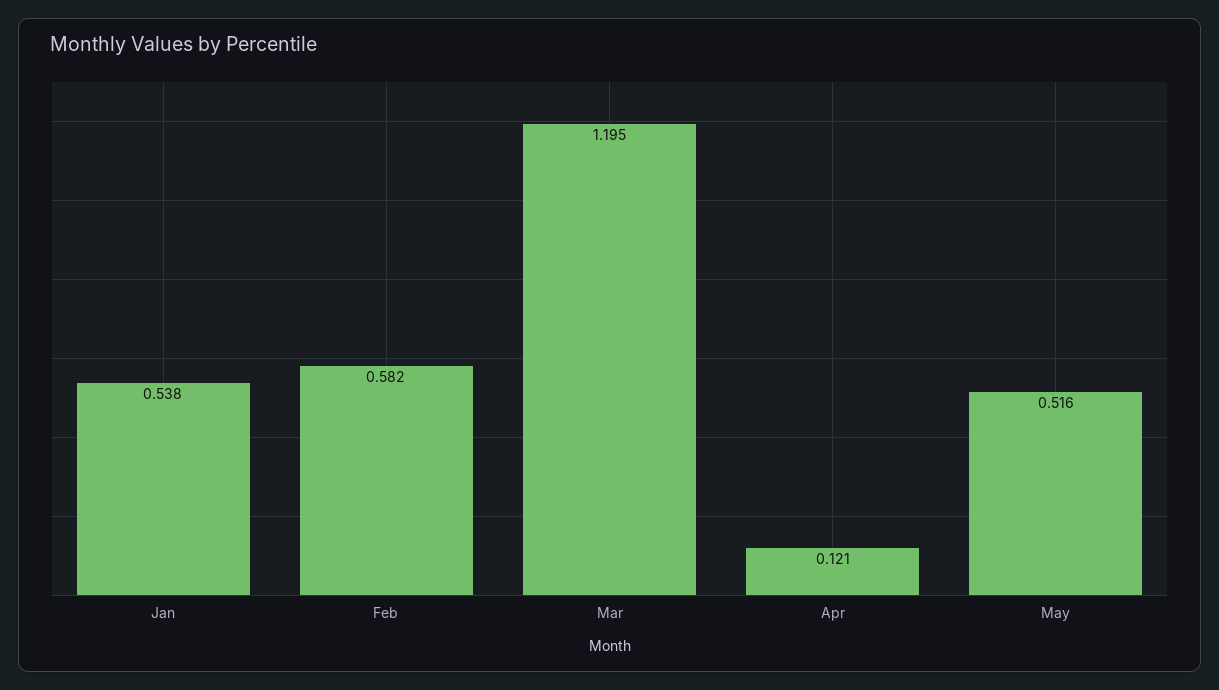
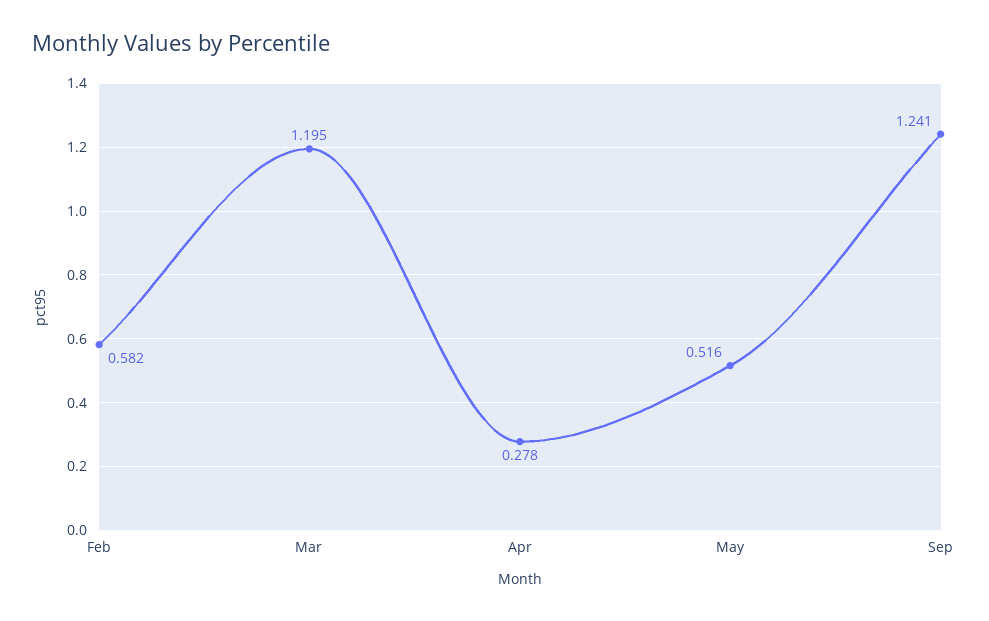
Jan: 0.538 -> none
Apr: 0.121 -> 0.278
Sep: none -> 1.241

